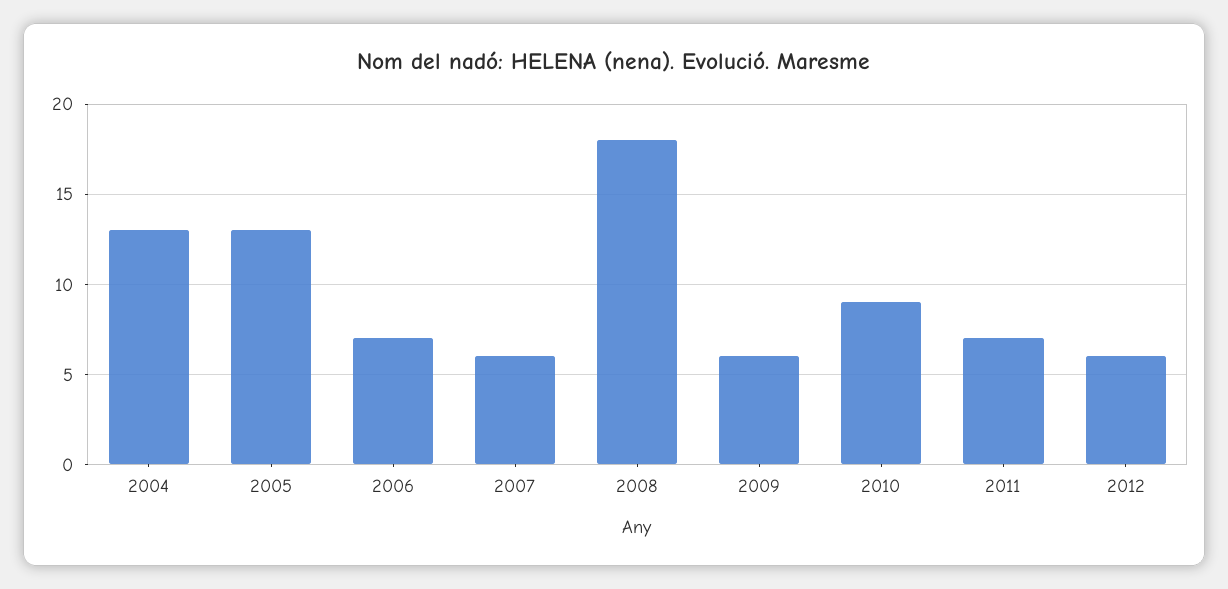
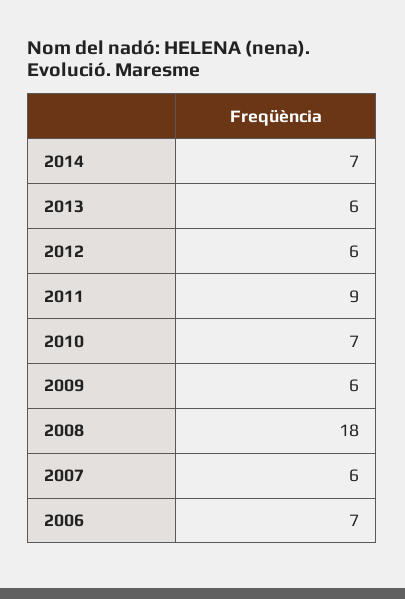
2004: 13 -> none
2005: 13 -> none
2010: 9 -> 7
2011: 7 -> 9
2014: none -> 7
2013: none -> 6

